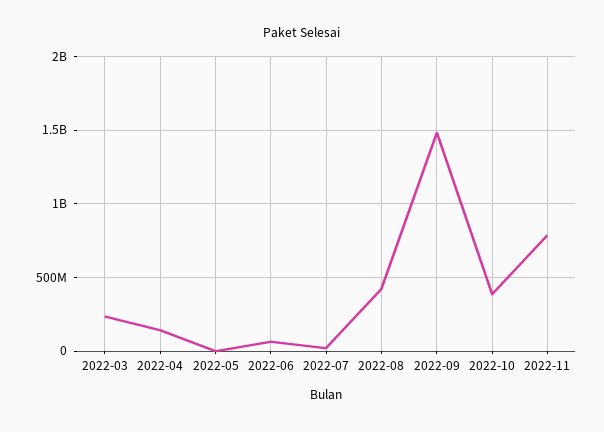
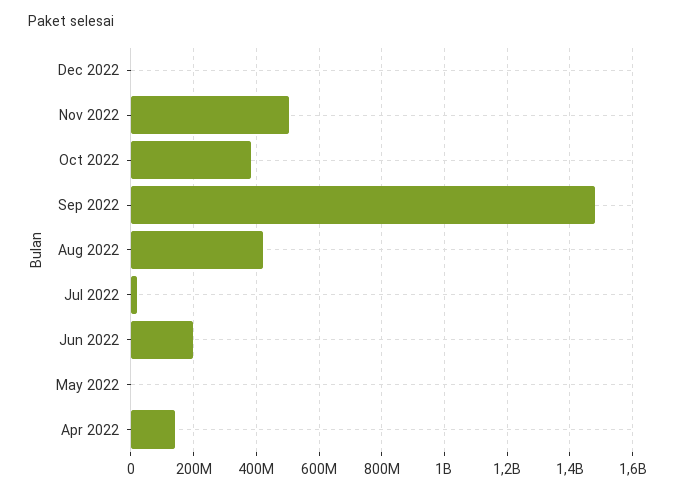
2022-03: 250000000 -> none
2022-06: 50000000 -> 200000000
2022-11: 800000000 -> 500000000
Dec 2022: none -> 0

